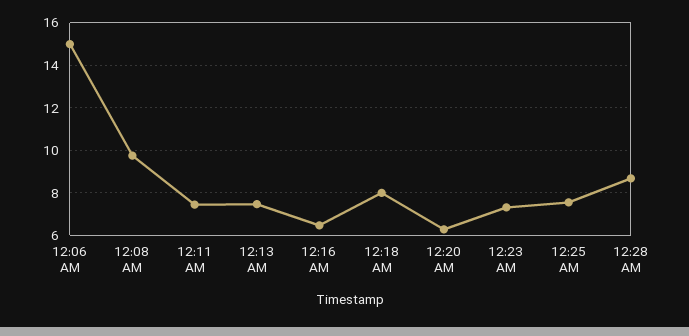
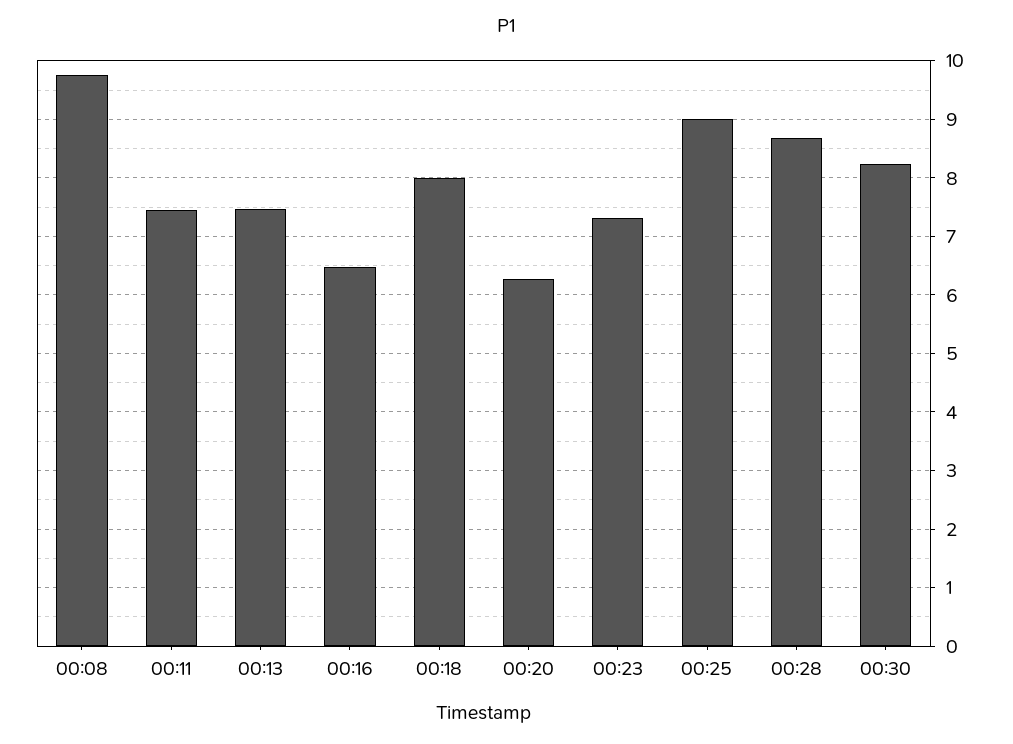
12:06 AM: 15 -> none
12:25 AM: 7.5 -> 9
00:30: none -> 8.2

